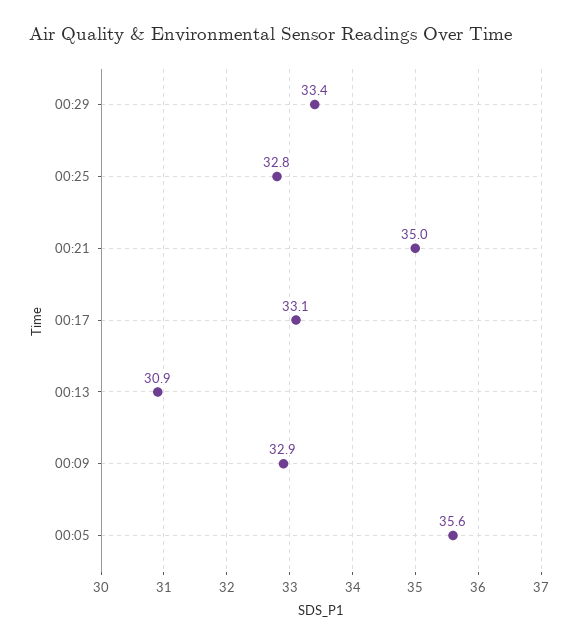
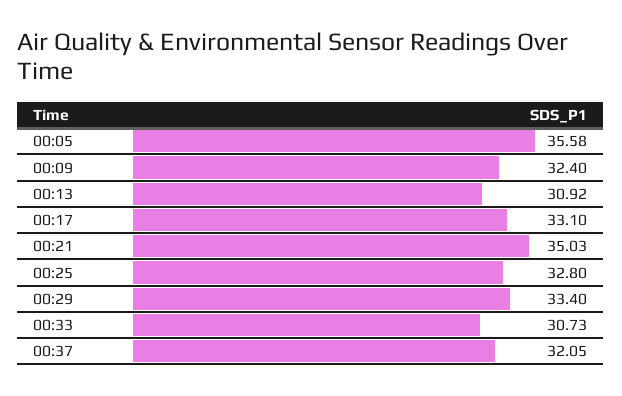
00:09: 32.9 -> 32.4
00:33: none -> 30.73
00:37: none -> 32.05

